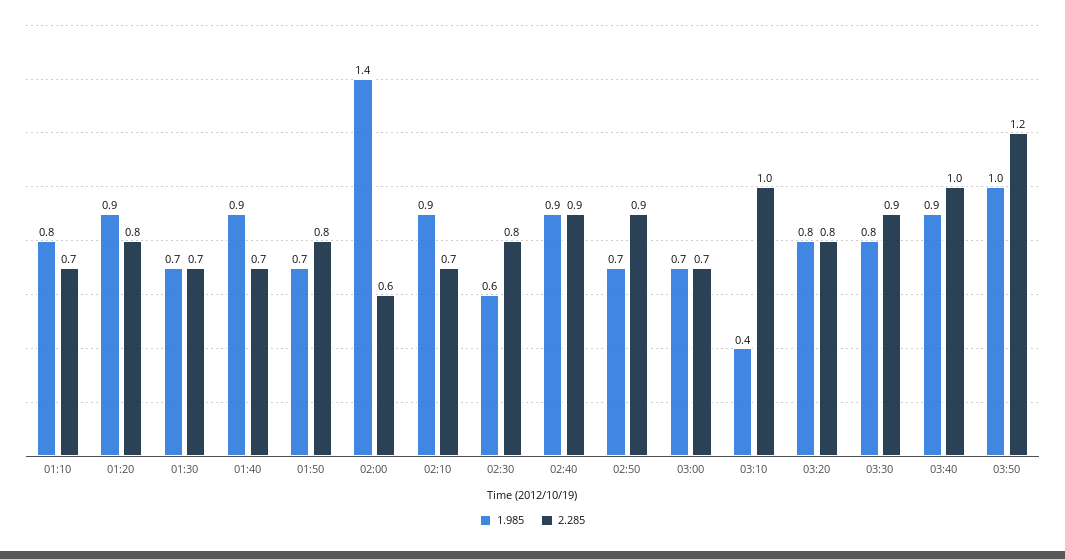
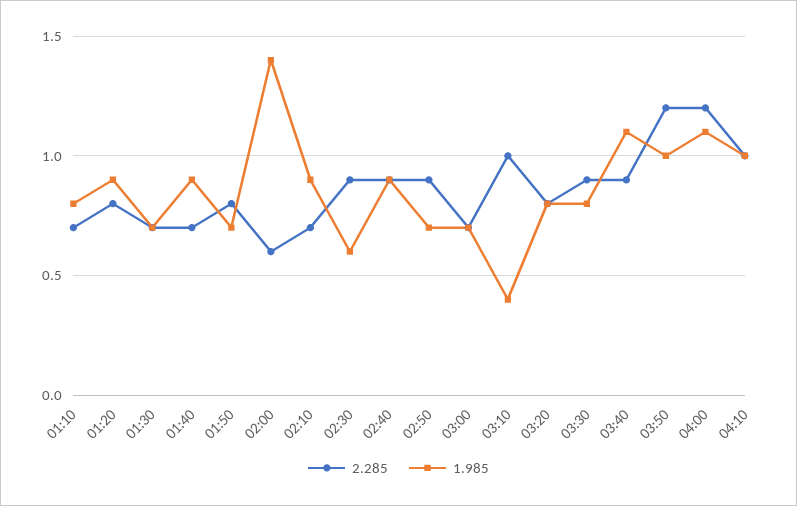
2.285, 02:30: 0.8 -> 0.9
1.985, 03:40: 0.9 -> 1.1
2.285, 03:40: 1 -> 0.9
2.285, 04:00: none -> 1.2
1.985, 04:00: none -> 1.1
2.285, 04:10: none -> 1
1.985, 04:10: none -> 1

